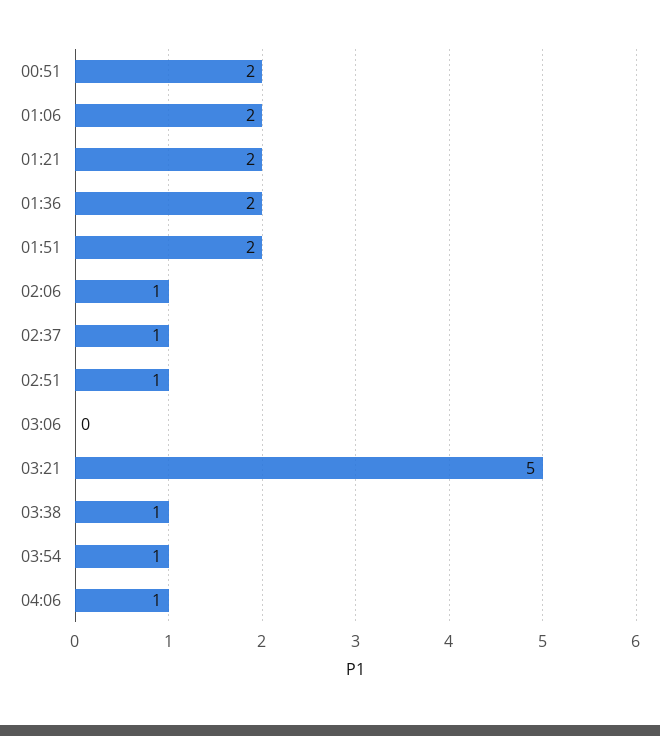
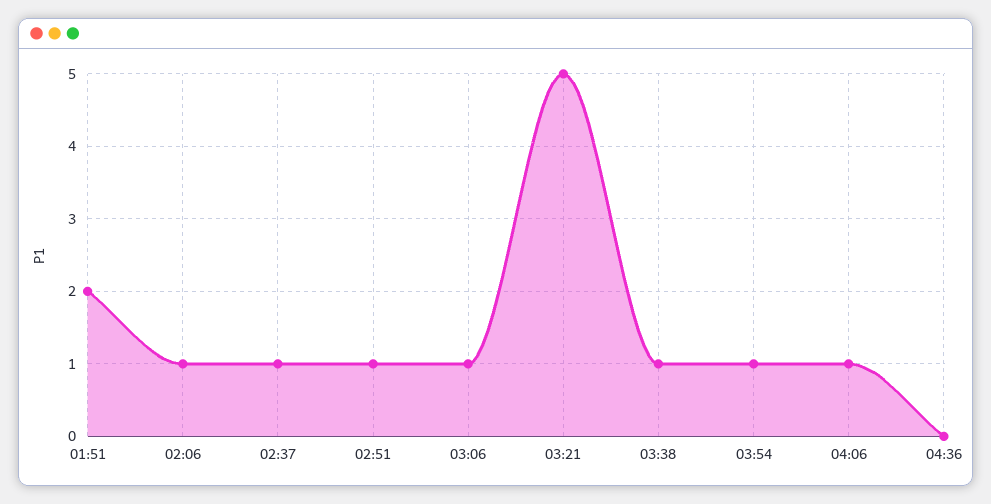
00:51: 2 -> none
01:06: 2 -> none
01:21: 2 -> none
01:36: 2 -> none
03:06: 0 -> 1
04:36: none -> 0

